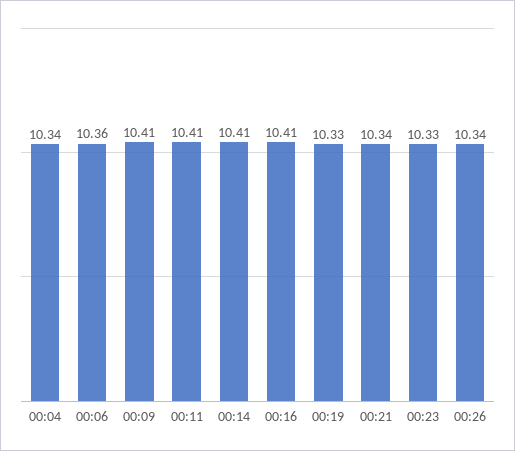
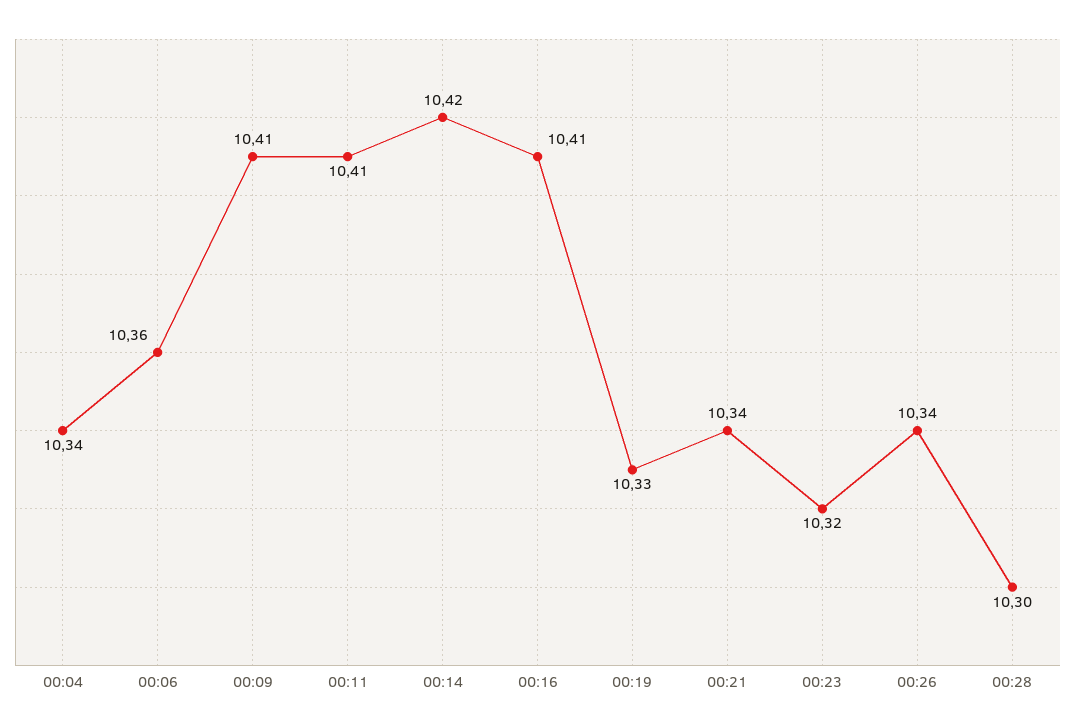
00:14: 10.41 -> 10.42
00:23: 10.33 -> 10.32
00:28: none -> 10.3

